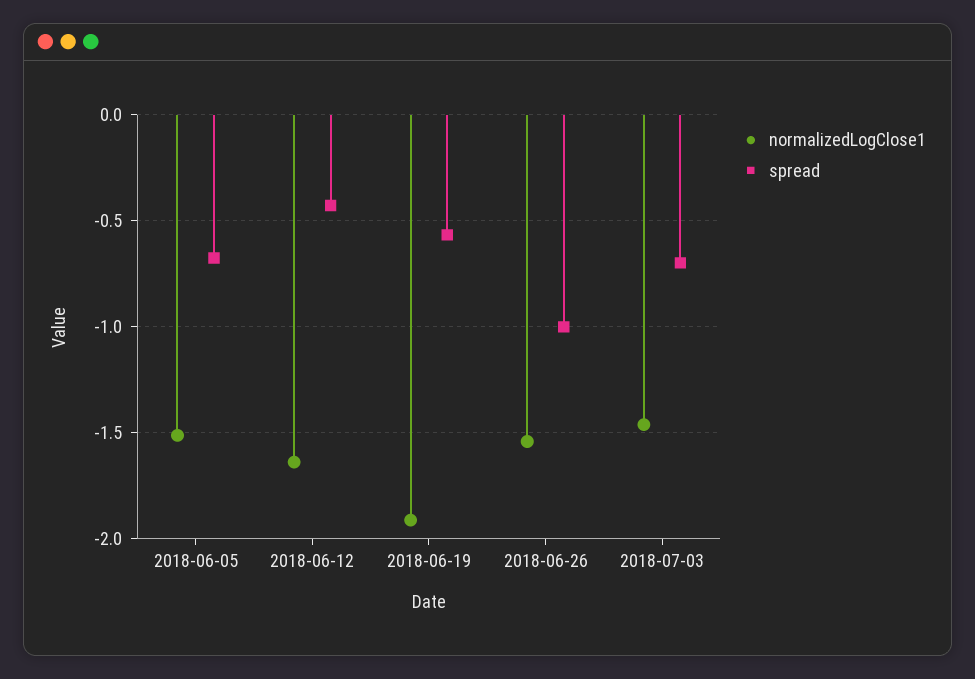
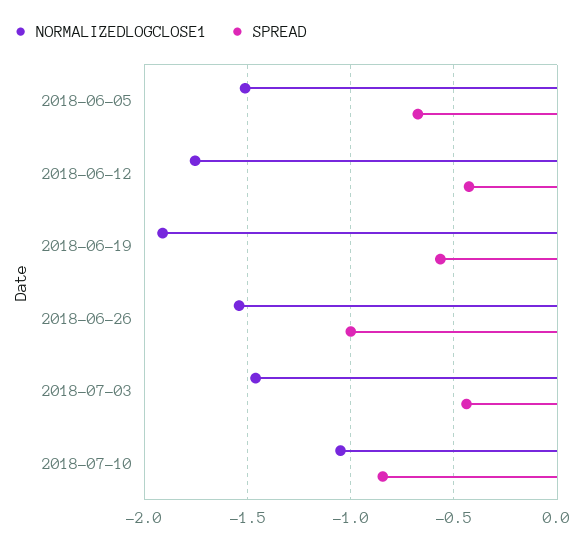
normalizedLogClose1, 2018-06-12: -1.65 -> -1.75
spread, 2018-07-03: -0.7 -> -0.45
normalizedLogClose1, 2018-07-10: none -> -1.05
spread, 2018-07-10: none -> -0.85

